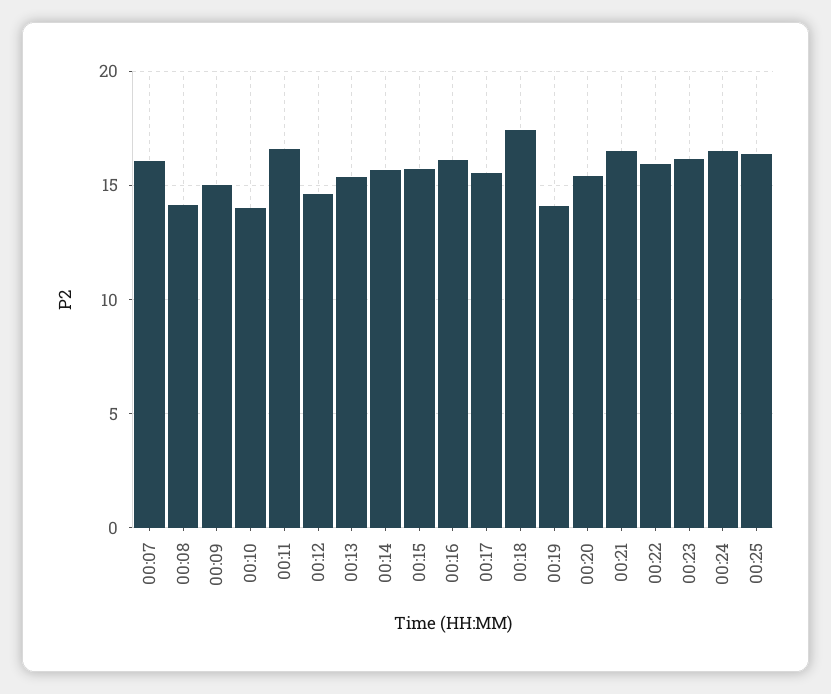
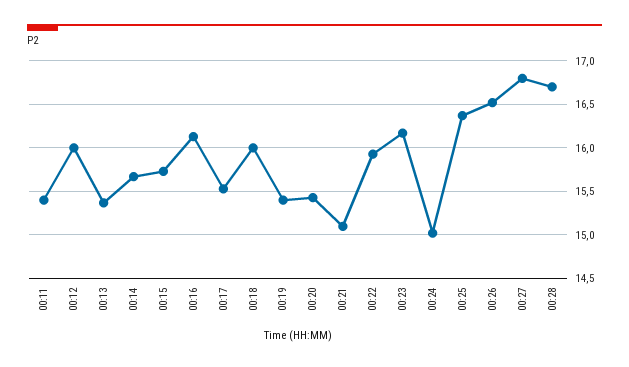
00:07: 16 -> none
00:08: 14 -> none
00:09: 15 -> none
00:10: 14 -> none
00:11: 16.5 -> 15.4
00:12: 14.5 -> 16
00:18: 17.5 -> 16
00:19: 14 -> 15.4
00:21: 16.5 -> 15.1
00:24: 16.5 -> 15
00:26: none -> 16.5
00:27: none -> 16.8
00:28: none -> 16.7

